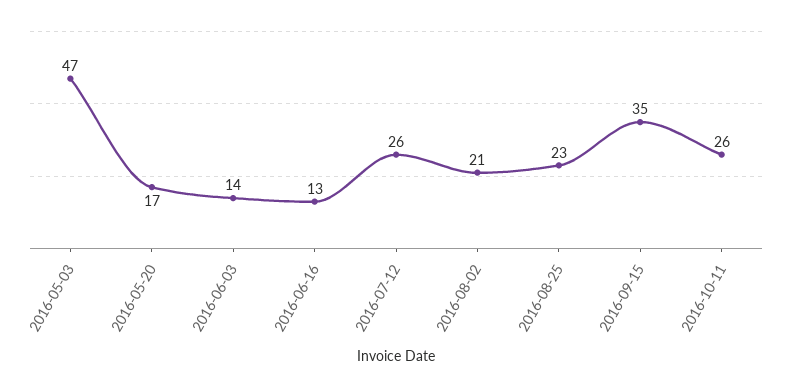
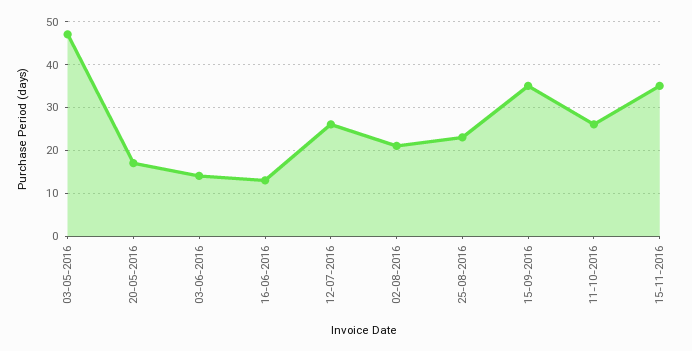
15-11-2016: none -> 35

